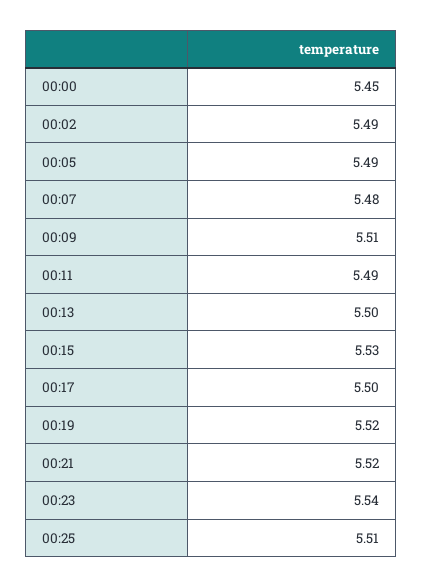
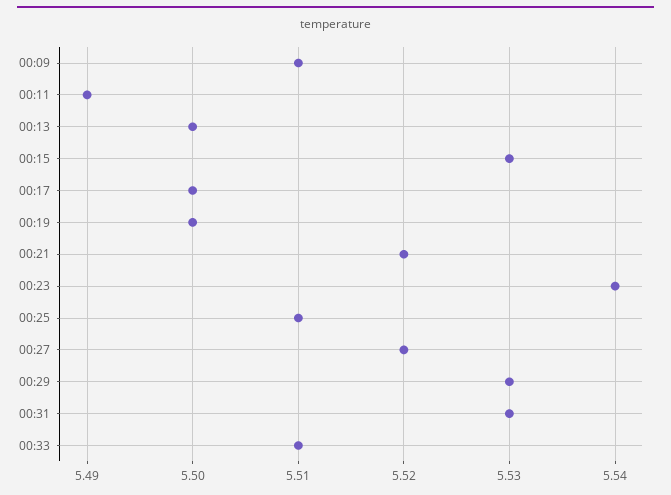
00:00: 5.45 -> none
00:02: 5.49 -> none
00:05: 5.49 -> none
00:07: 5.48 -> none
00:19: 5.52 -> 5.5
00:27: none -> 5.52
00:29: none -> 5.53
00:31: none -> 5.53
00:33: none -> 5.51

